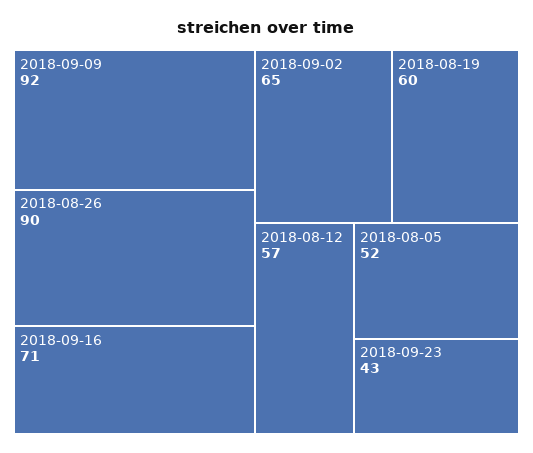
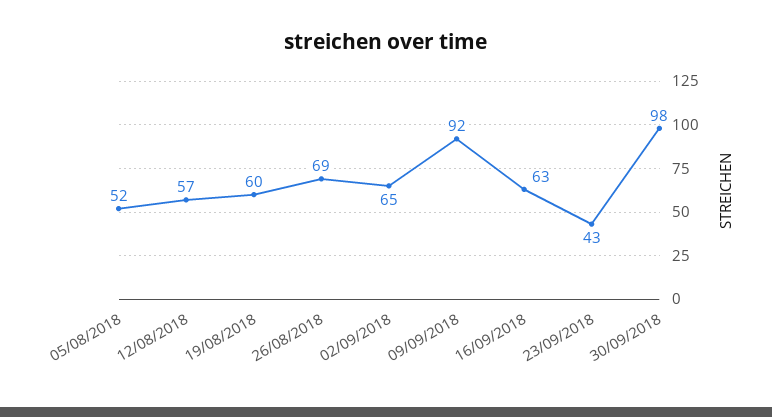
2018-08-26: 90 -> 69
2018-09-16: 71 -> 63
30/09/2018: none -> 98

